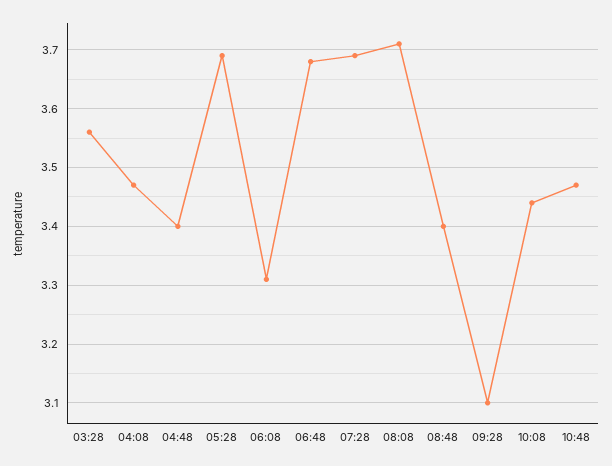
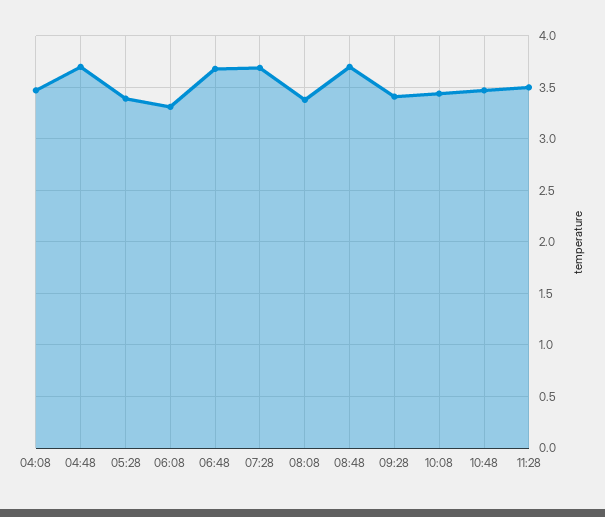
03:28: 3.55 -> none
04:48: 3.4 -> 3.7
05:28: 3.7 -> 3.4
08:08: 3.7 -> 3.4
08:48: 3.4 -> 3.7
09:28: 3.1 -> 3.4
11:28: none -> 3.5

